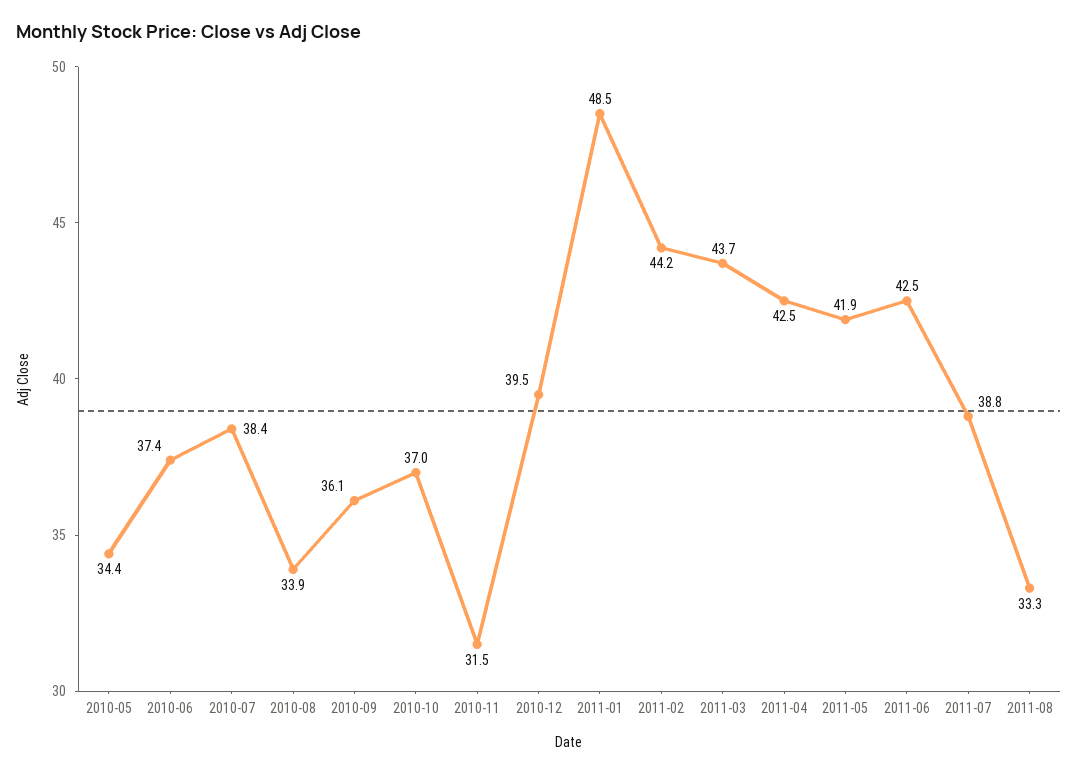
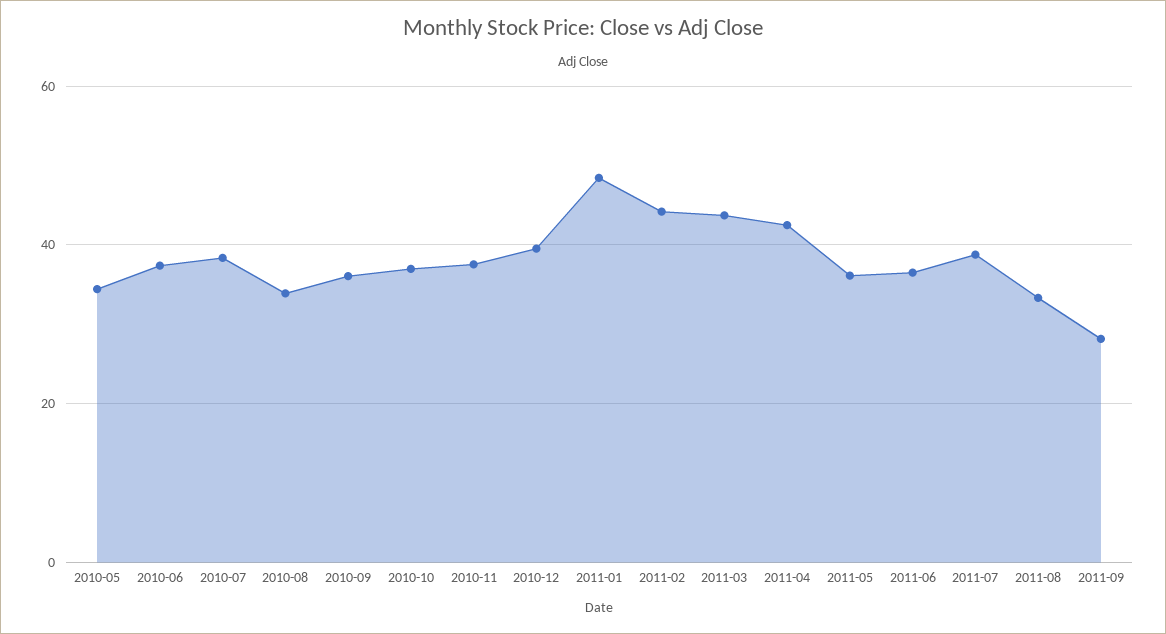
2010-11: 31.5 -> 38
2011-05: 41.9 -> 36
2011-06: 42.5 -> 36
2011-09: none -> 28

